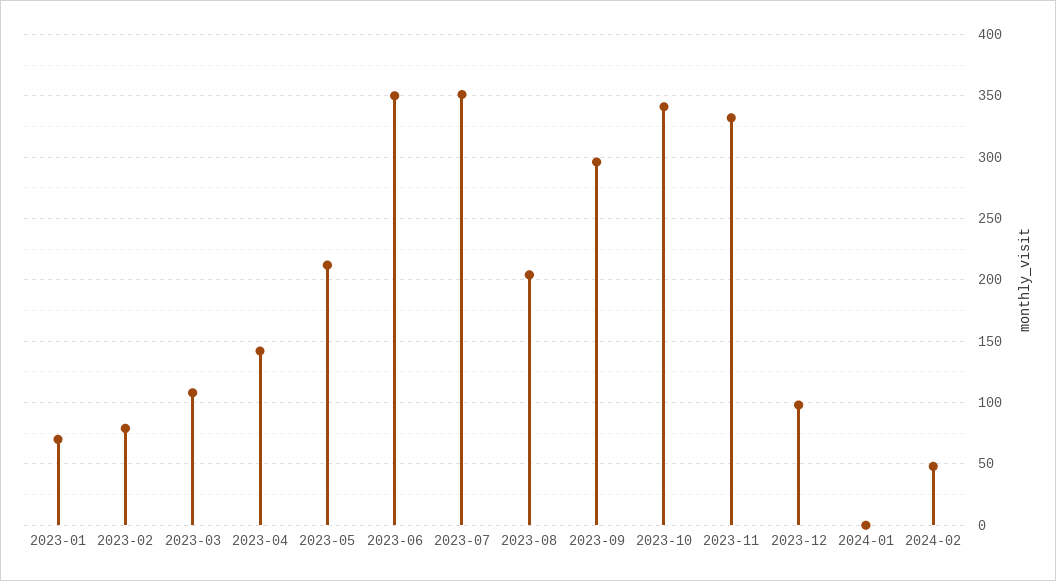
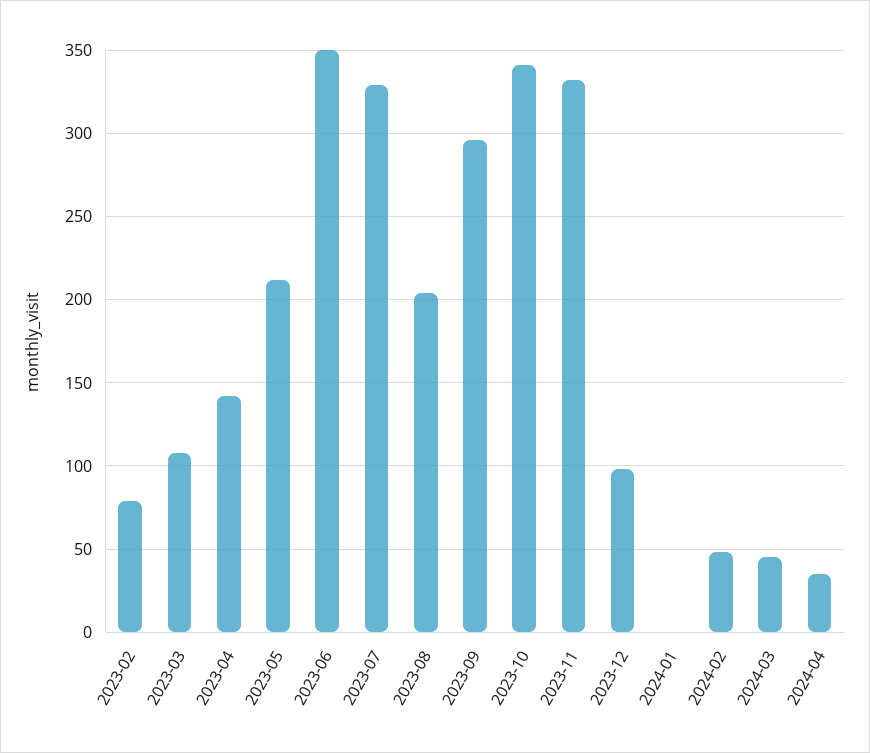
2023-01: 70 -> none
2023-07: 350 -> 330
2024-03: none -> 45
2024-04: none -> 35

